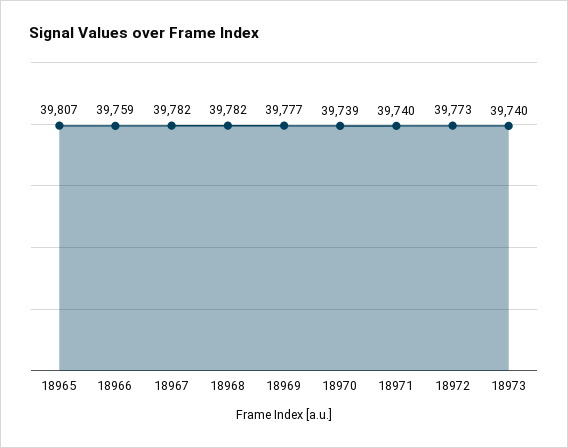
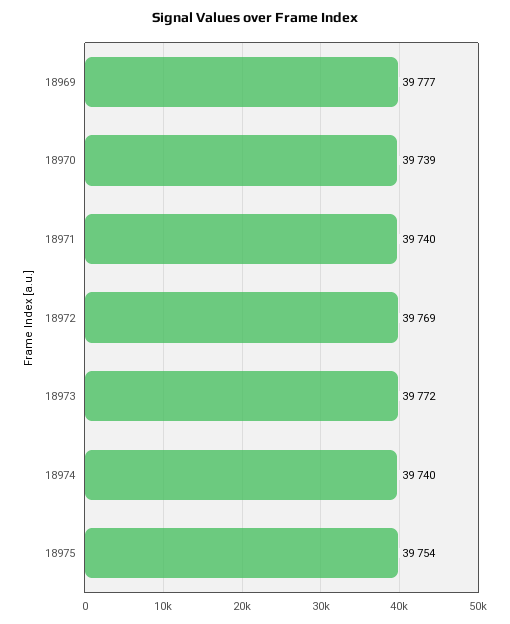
18965: 39807 -> none
18966: 39759 -> none
18967: 39782 -> none
18968: 39782 -> none
18972: 39773 -> 39769
18973: 39740 -> 39772
18974: none -> 39740
18975: none -> 39754

